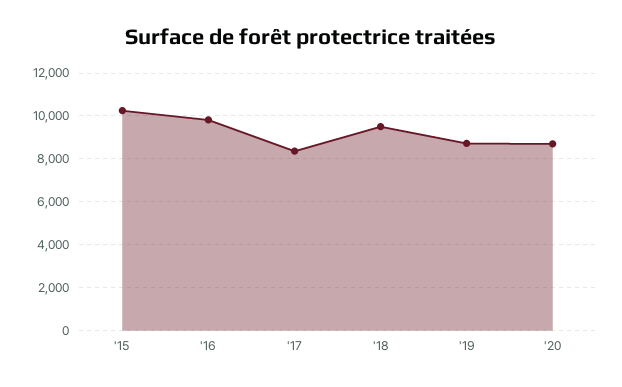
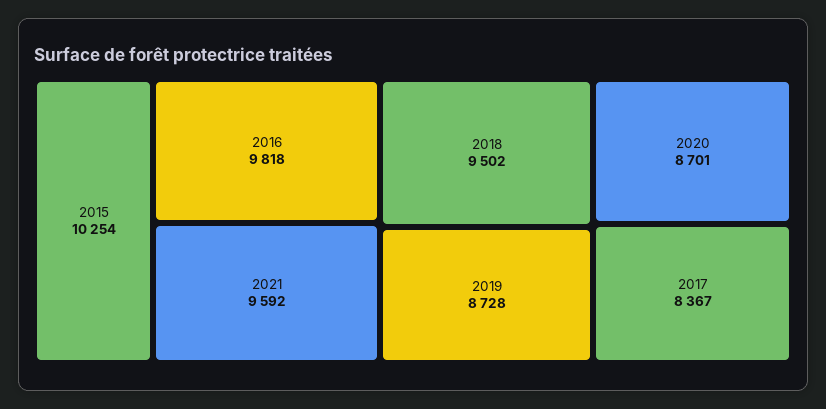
2021: none -> 9592

